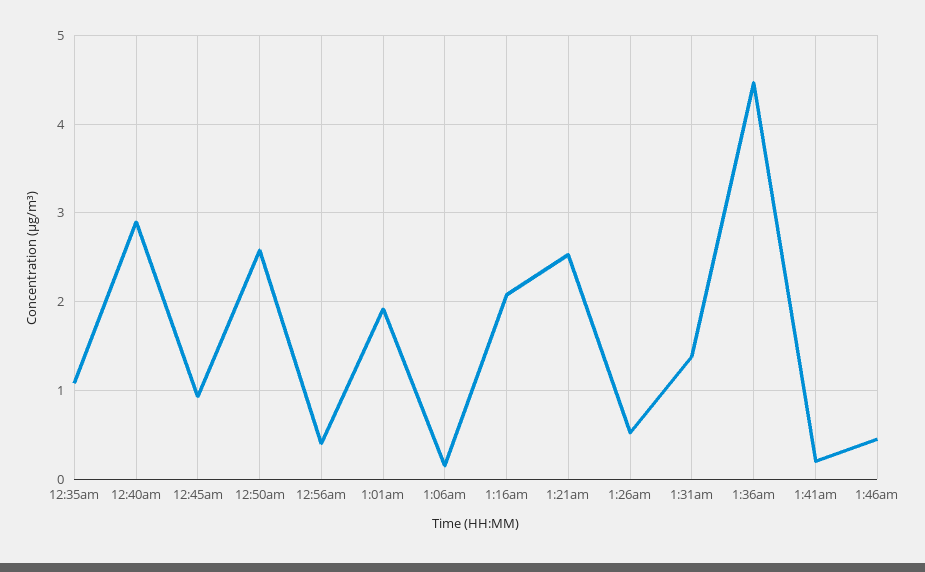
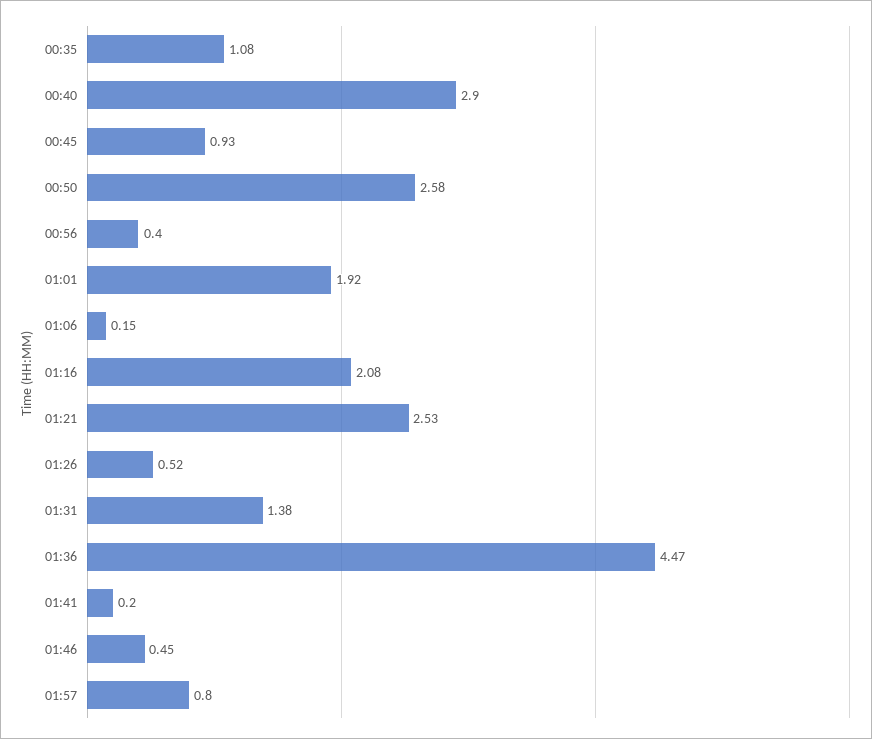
01:57: none -> 0.8

